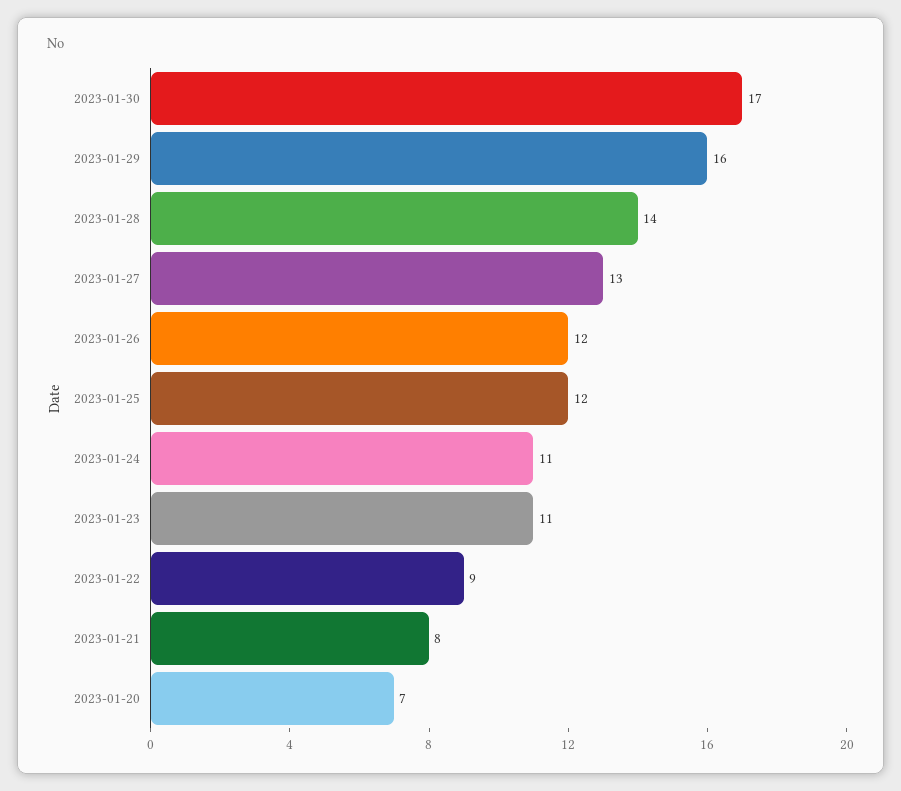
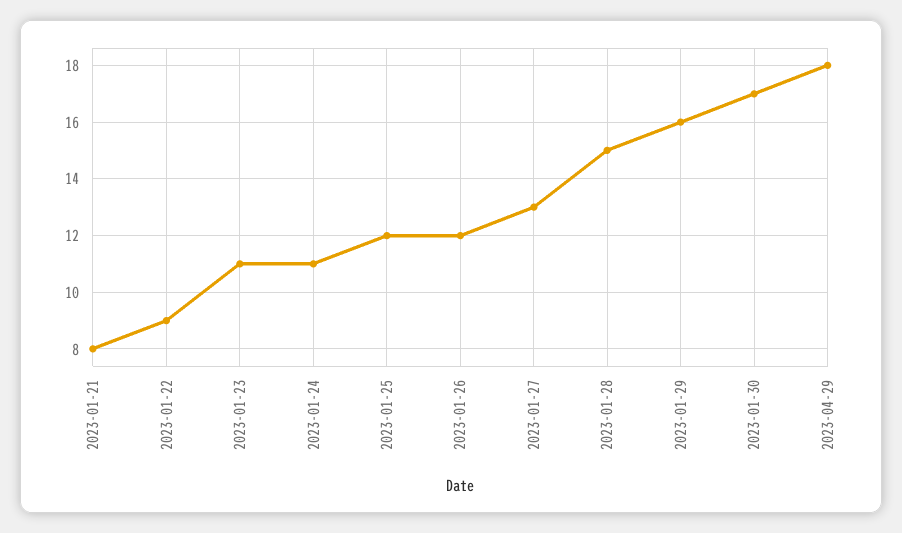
2023-01-28: 14 -> 15
2023-01-20: 7 -> none
2023-04-29: none -> 18

